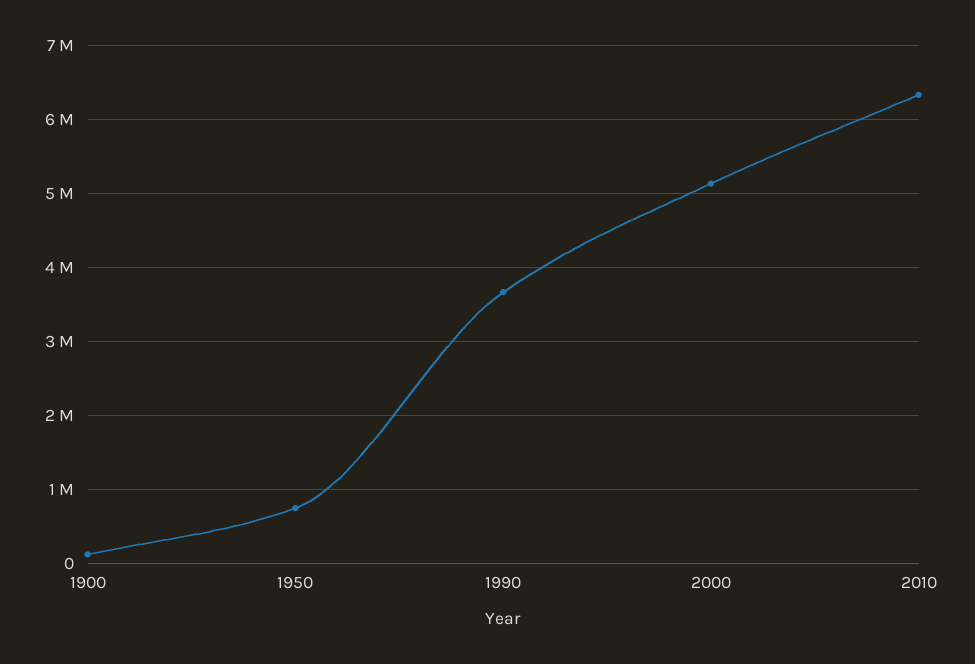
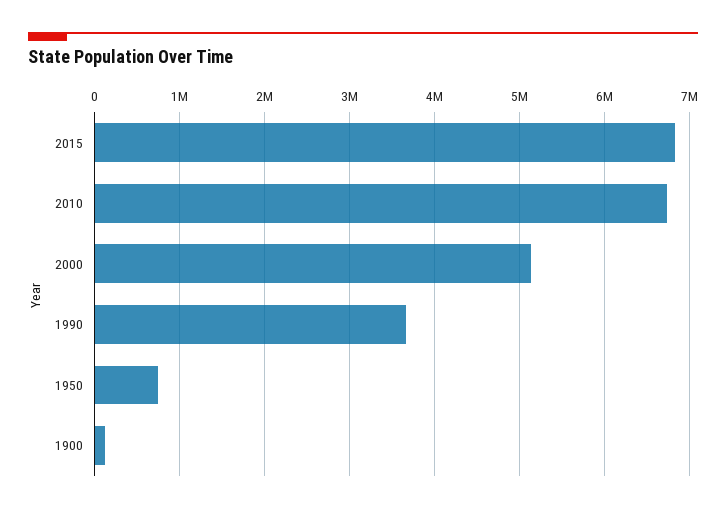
2010: 6300000 -> 6700000
2015: none -> 6800000

